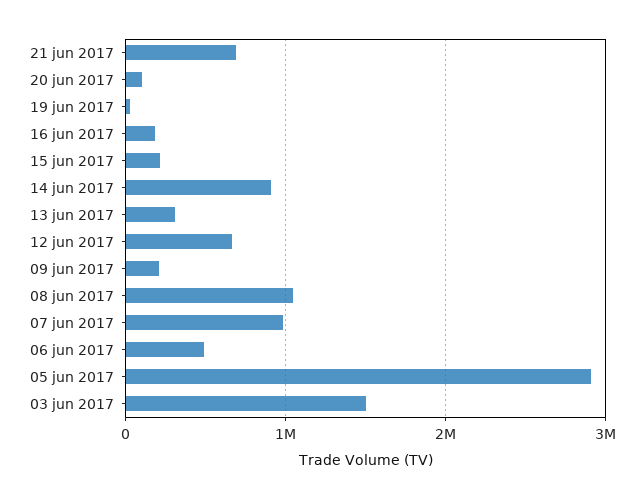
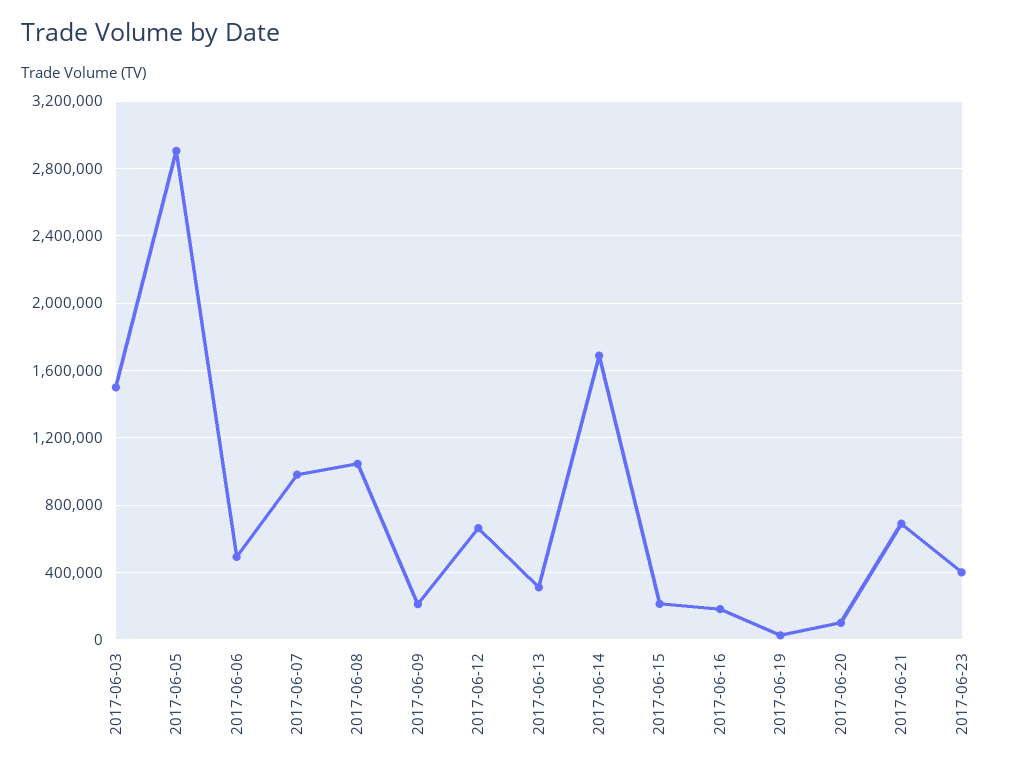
14 jun 2017: 900000 -> 1700000
2017-06-23: none -> 400000

